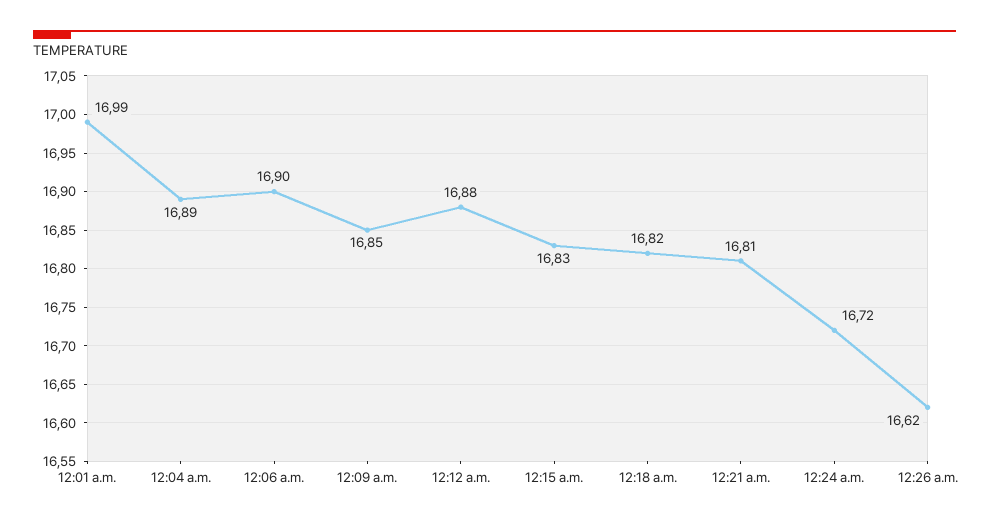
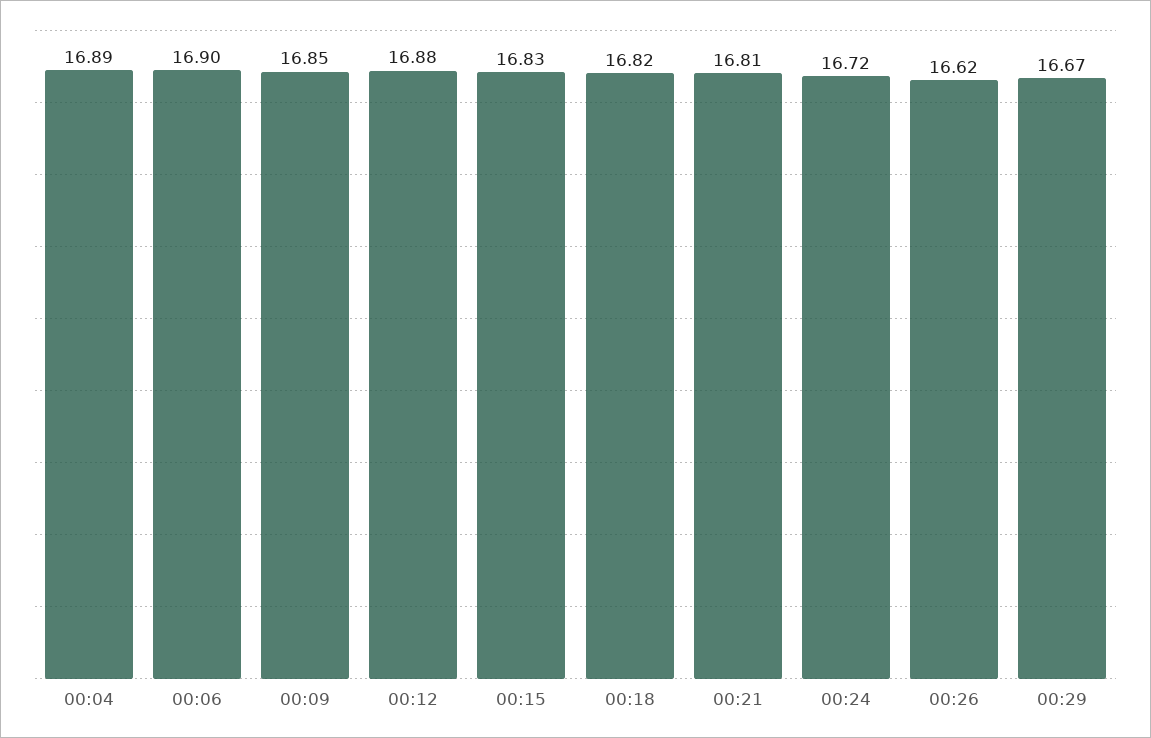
12:01 a.m.: 16.99 -> none
00:29: none -> 16.67

